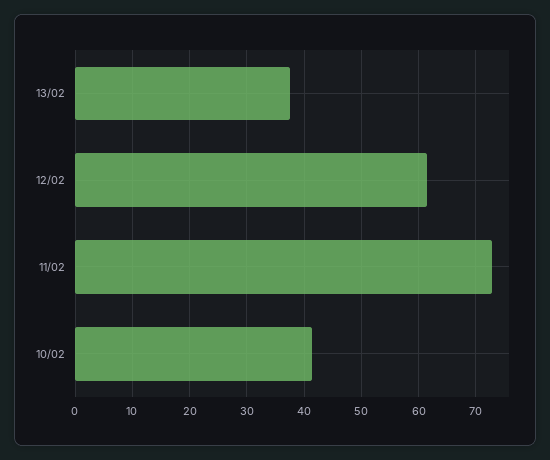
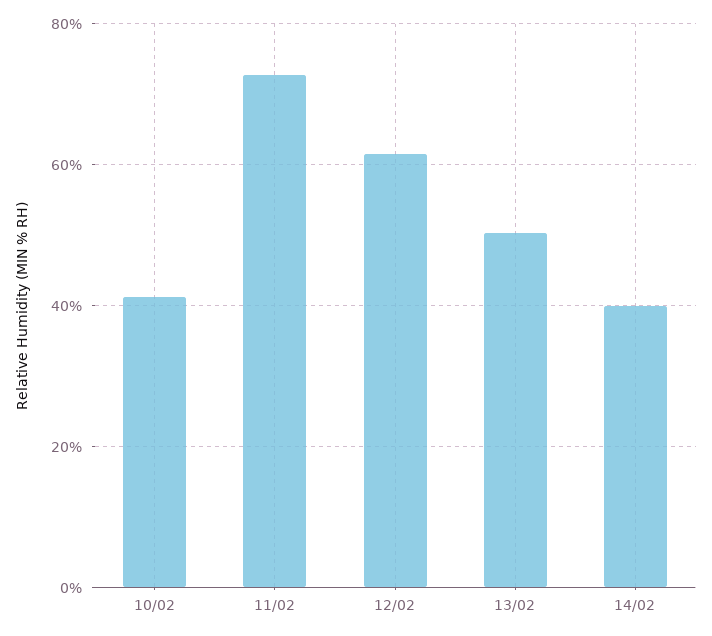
13/02: 38 -> 50
14/02: none -> 40

